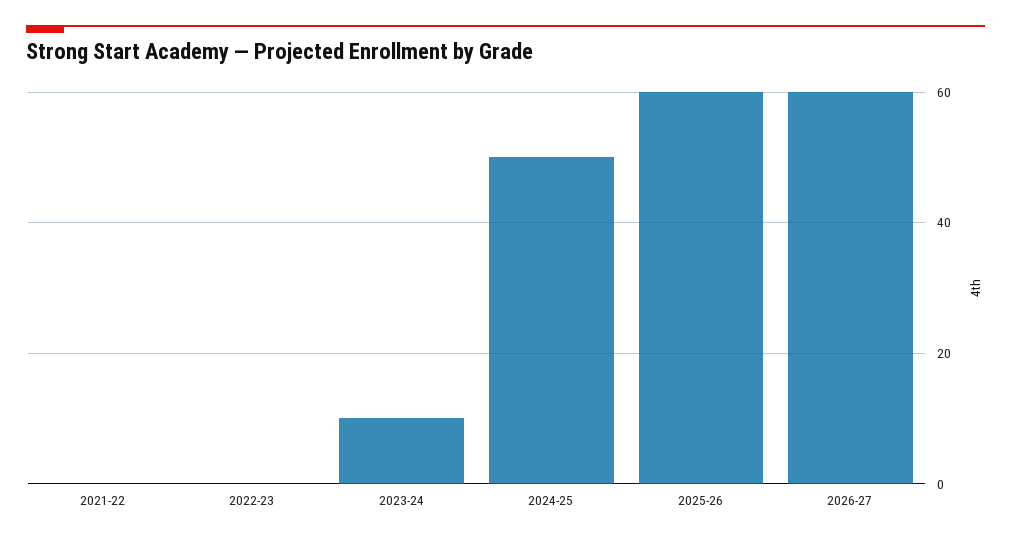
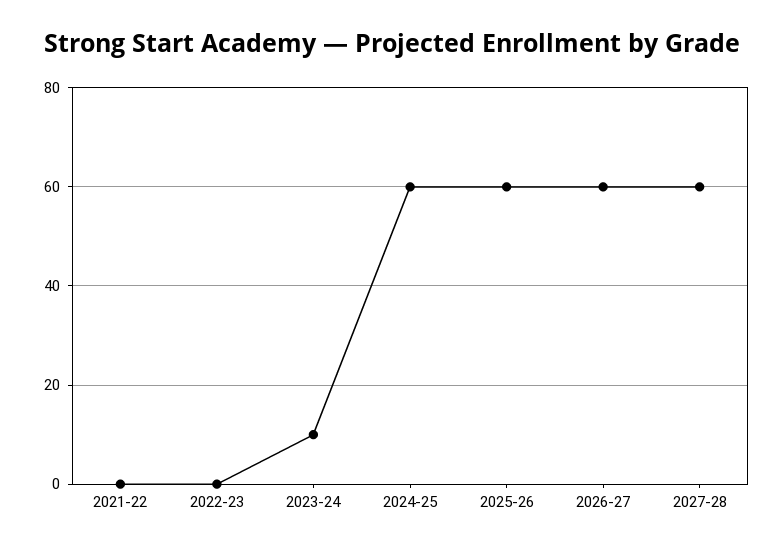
2024-25: 50 -> 60
2027-28: none -> 60

